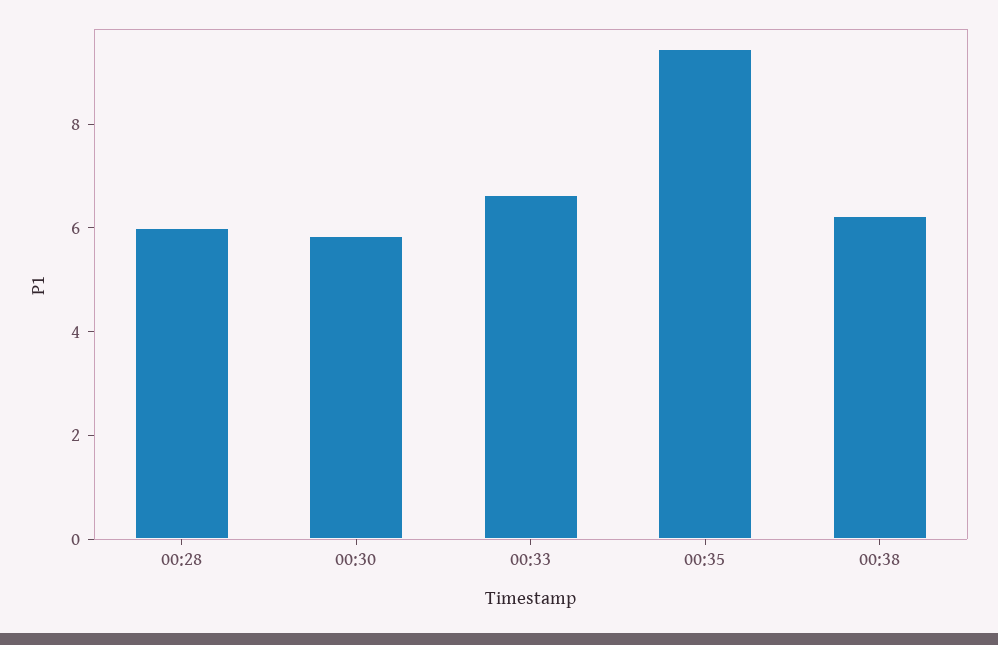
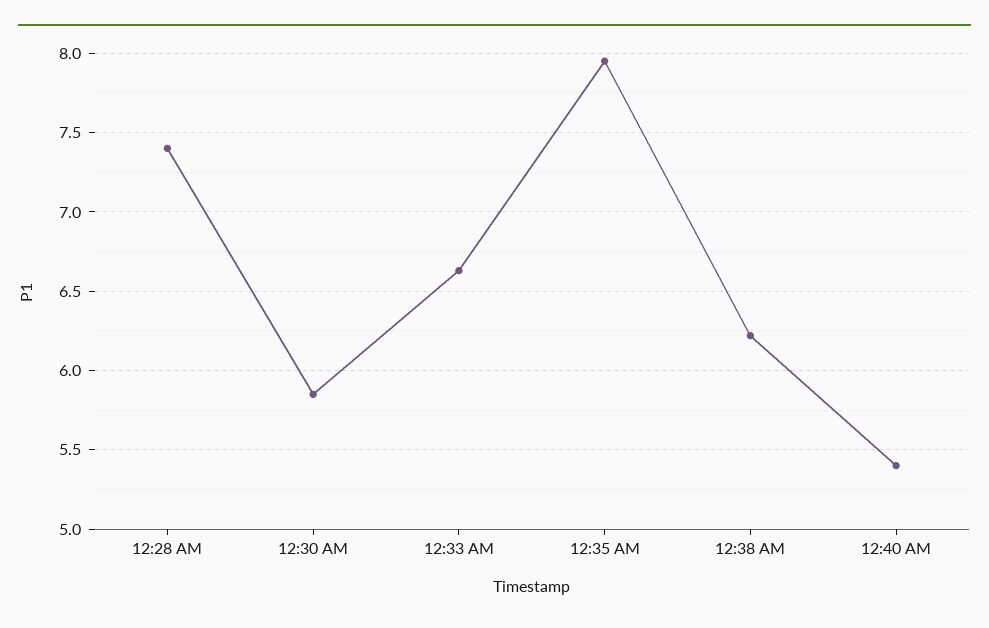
00:28: 6 -> 7.4
00:35: 9.5 -> 7.95
12:40 AM: none -> 5.4

